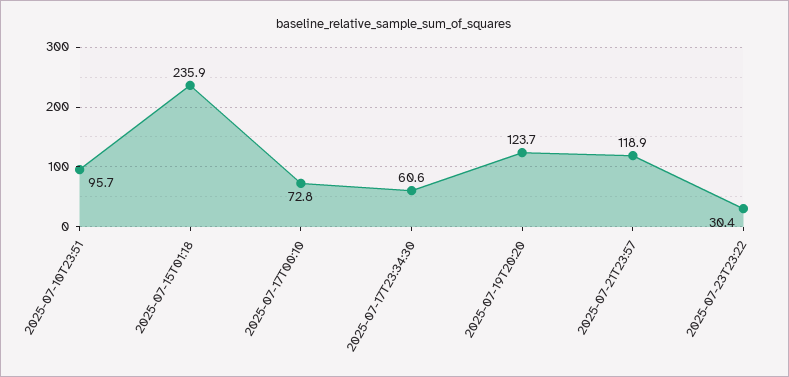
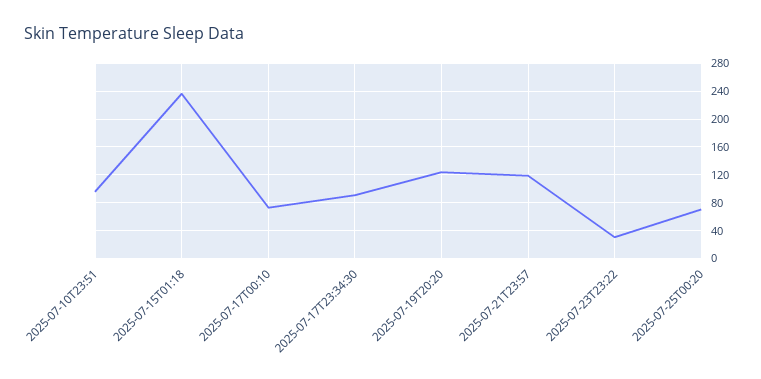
2025-07-17T23:34:30: 60.6 -> 90
2025-07-25T00:20: none -> 70

